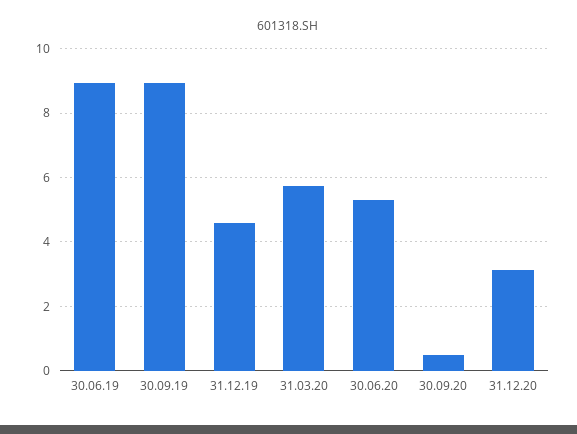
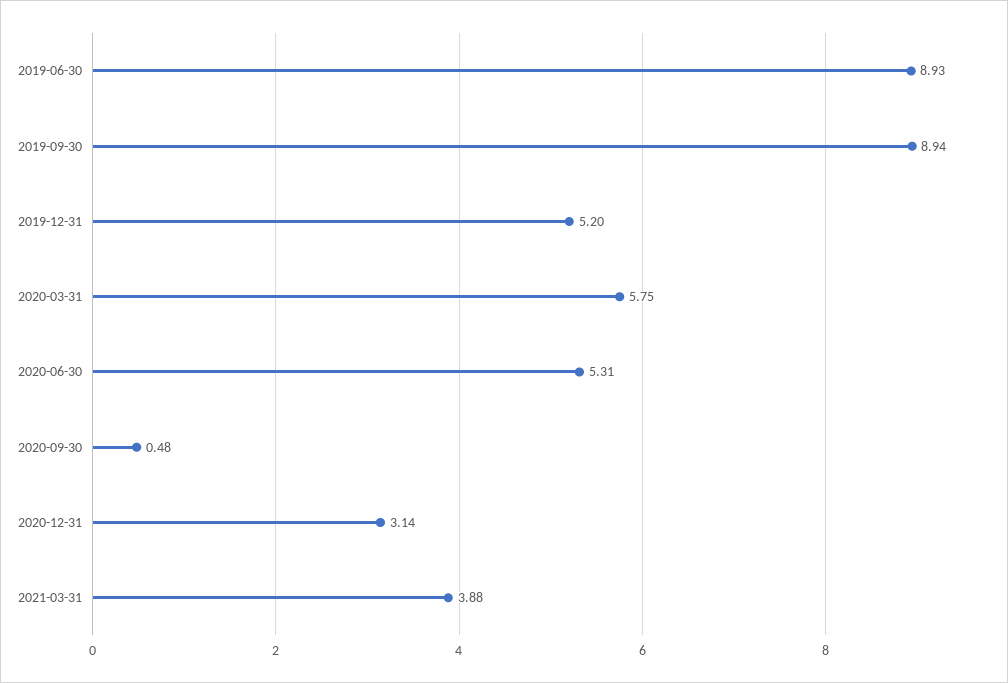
31.12.19: 4.6 -> 5.2
2021-03-31: none -> 3.88

